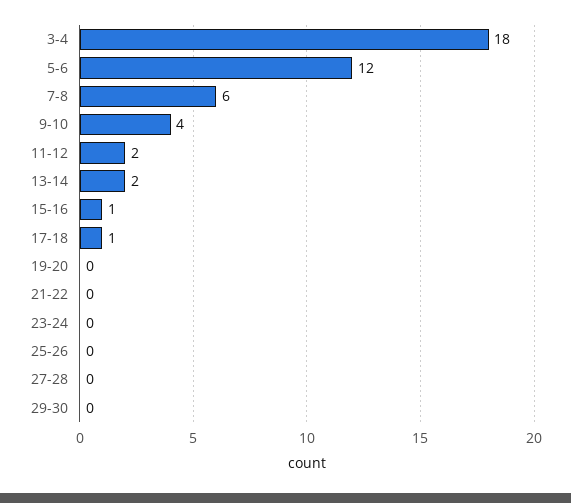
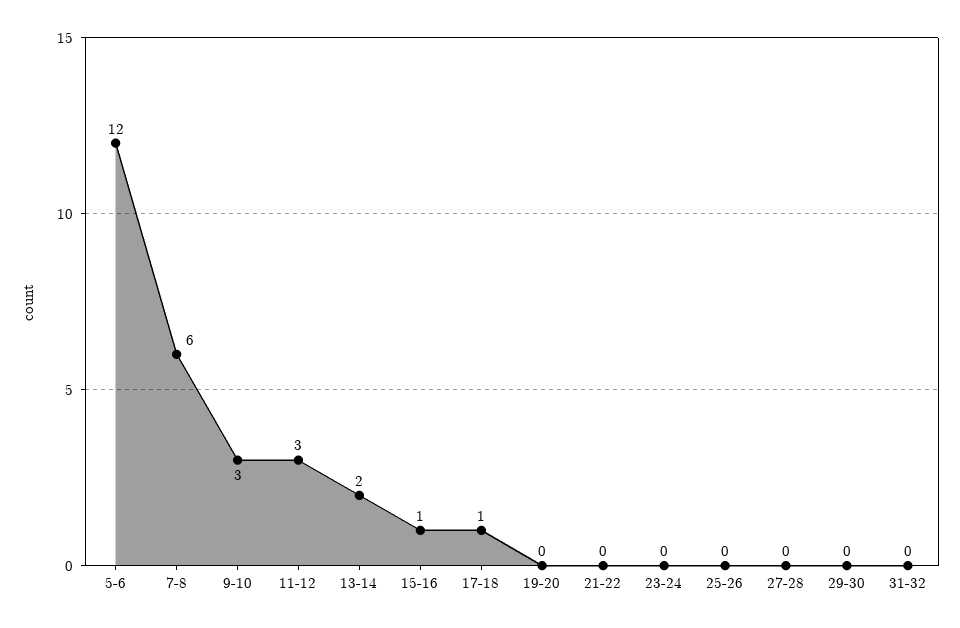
3-4: 18 -> none
9-10: 4 -> 3
11-12: 2 -> 3
31-32: none -> 0

